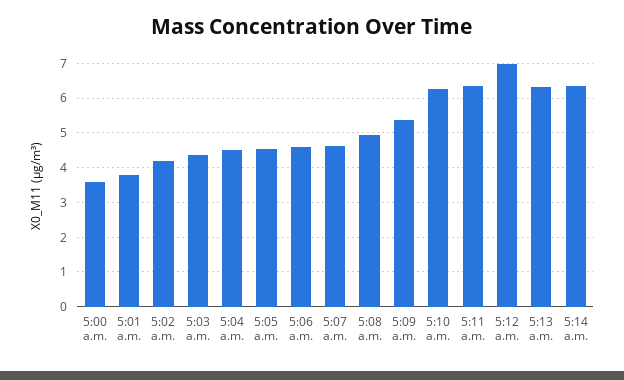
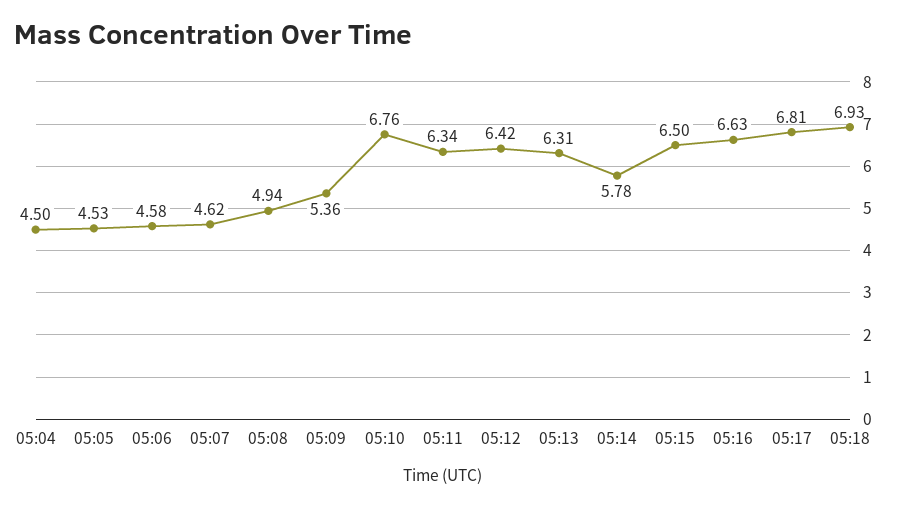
5:00 a.m.: 3.6 -> none
5:01 a.m.: 3.8 -> none
5:02 a.m.: 4.2 -> none
5:03 a.m.: 4.4 -> none
5:10 a.m.: 6.2 -> 6.76
5:12 a.m.: 7 -> 6.42
5:14 a.m.: 6.4 -> 5.78
05:15: none -> 6.5
05:16: none -> 6.63
05:17: none -> 6.81
05:18: none -> 6.93

